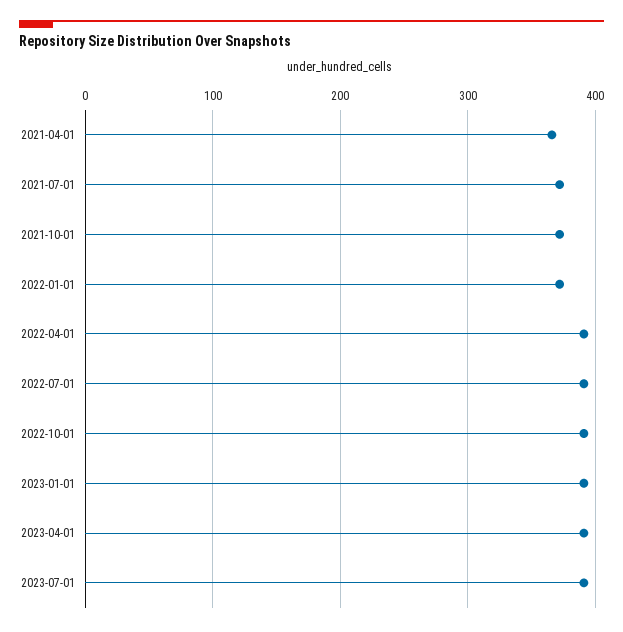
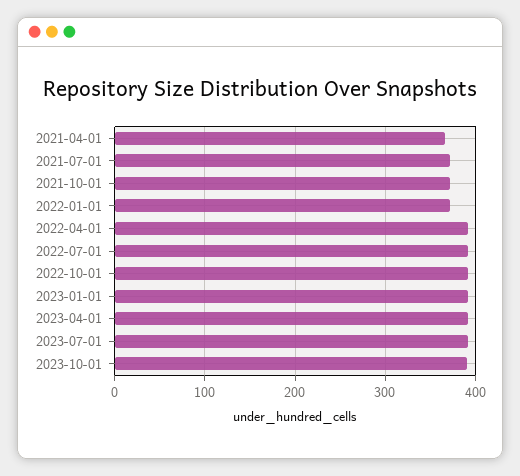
2023-10-01: none -> 390

